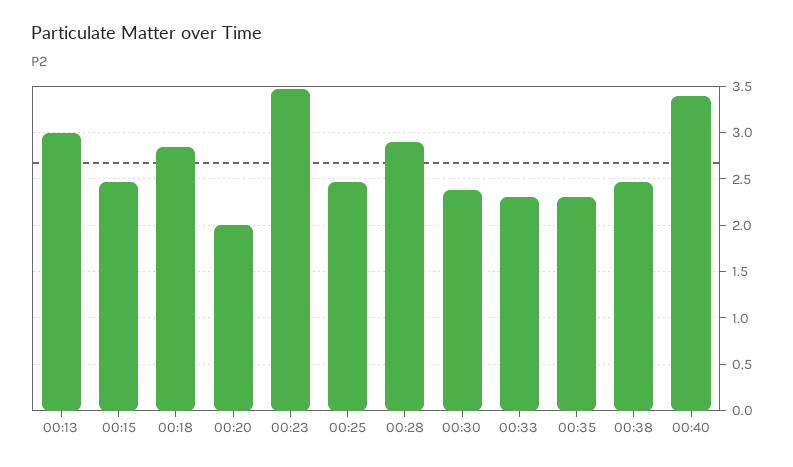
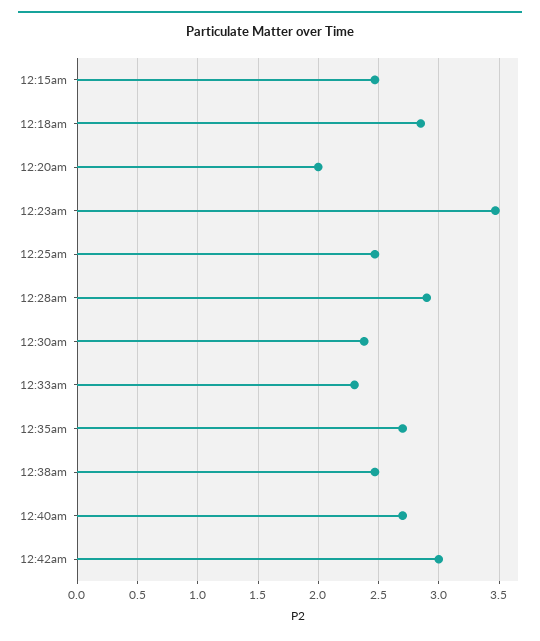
00:13: 3 -> none
00:35: 2.3 -> 2.7
00:40: 3.4 -> 2.7
12:42am: none -> 3

